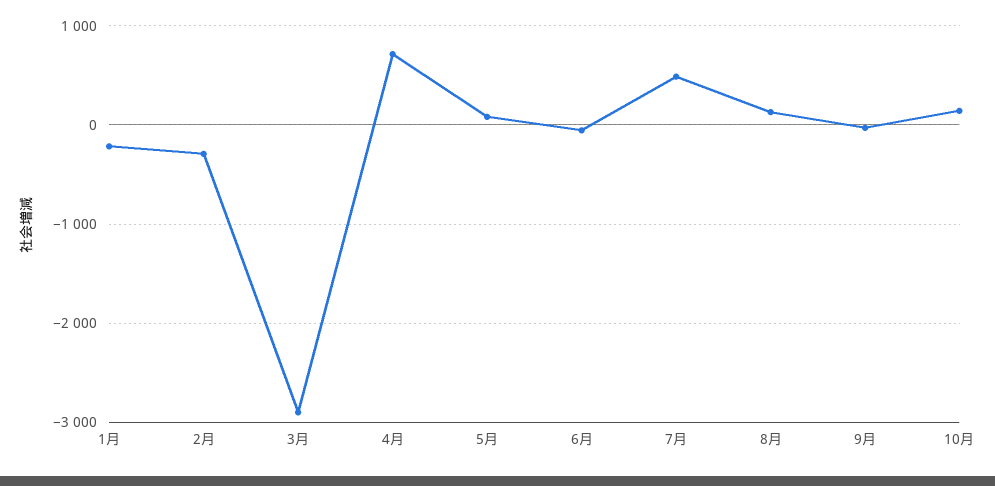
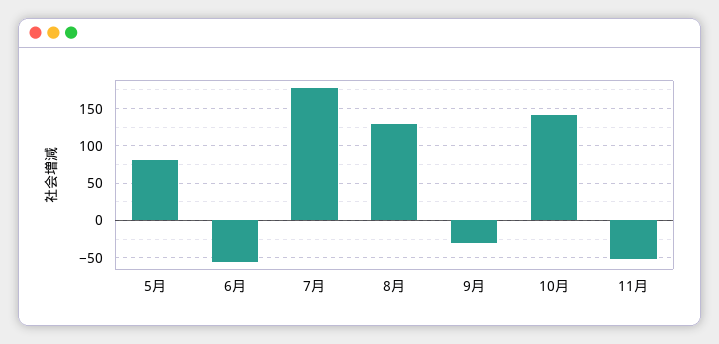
1月: -200 -> none
2月: -300 -> none
3月: -2900 -> none
4月: 700 -> none
7月: 500 -> 180
11月: none -> -50

